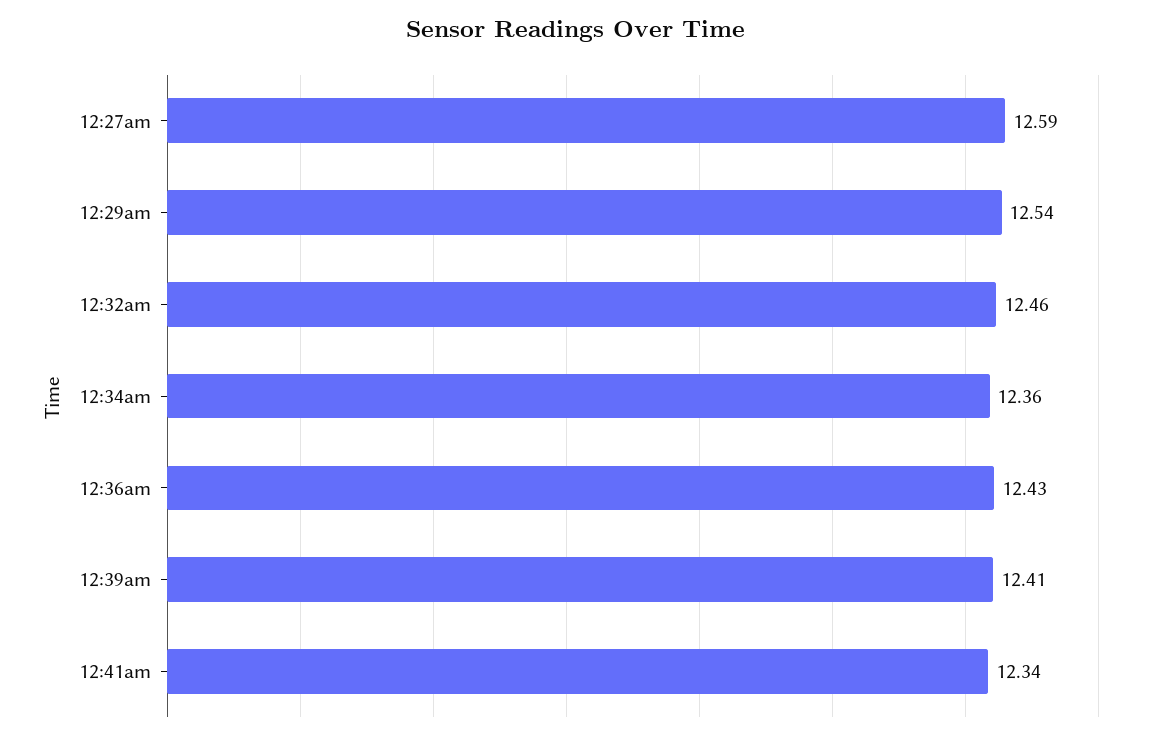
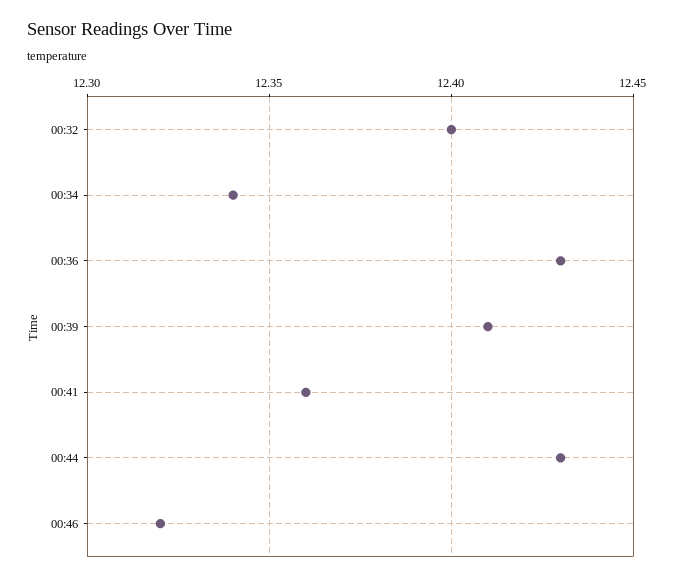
12:27am: 12.59 -> none
12:29am: 12.54 -> none
12:32am: 12.46 -> 12.4
12:34am: 12.36 -> 12.34
12:41am: 12.34 -> 12.36
00:44: none -> 12.43
00:46: none -> 12.32

